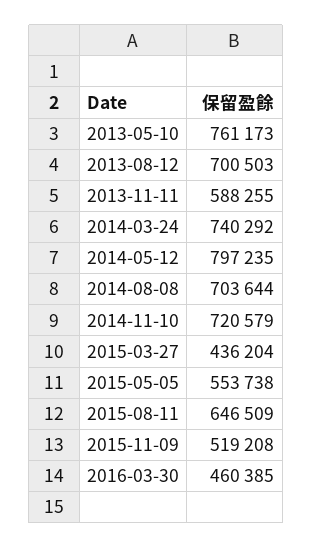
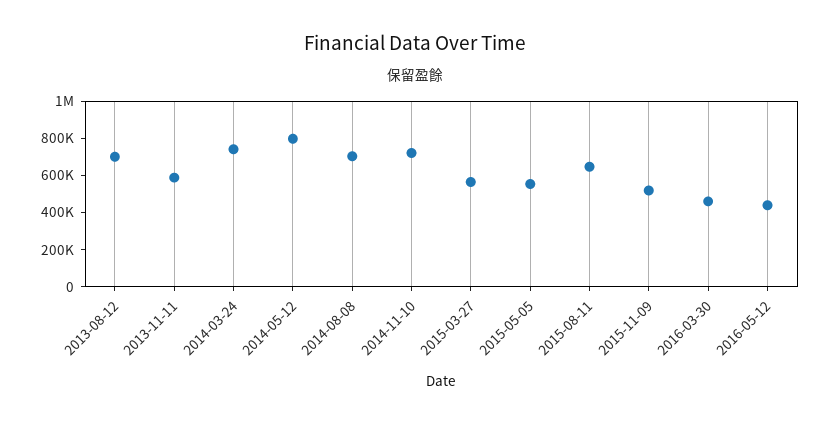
2013-05-10: 761173 -> none
2015-03-27: 436204 -> 550000
2016-05-12: none -> 450000

